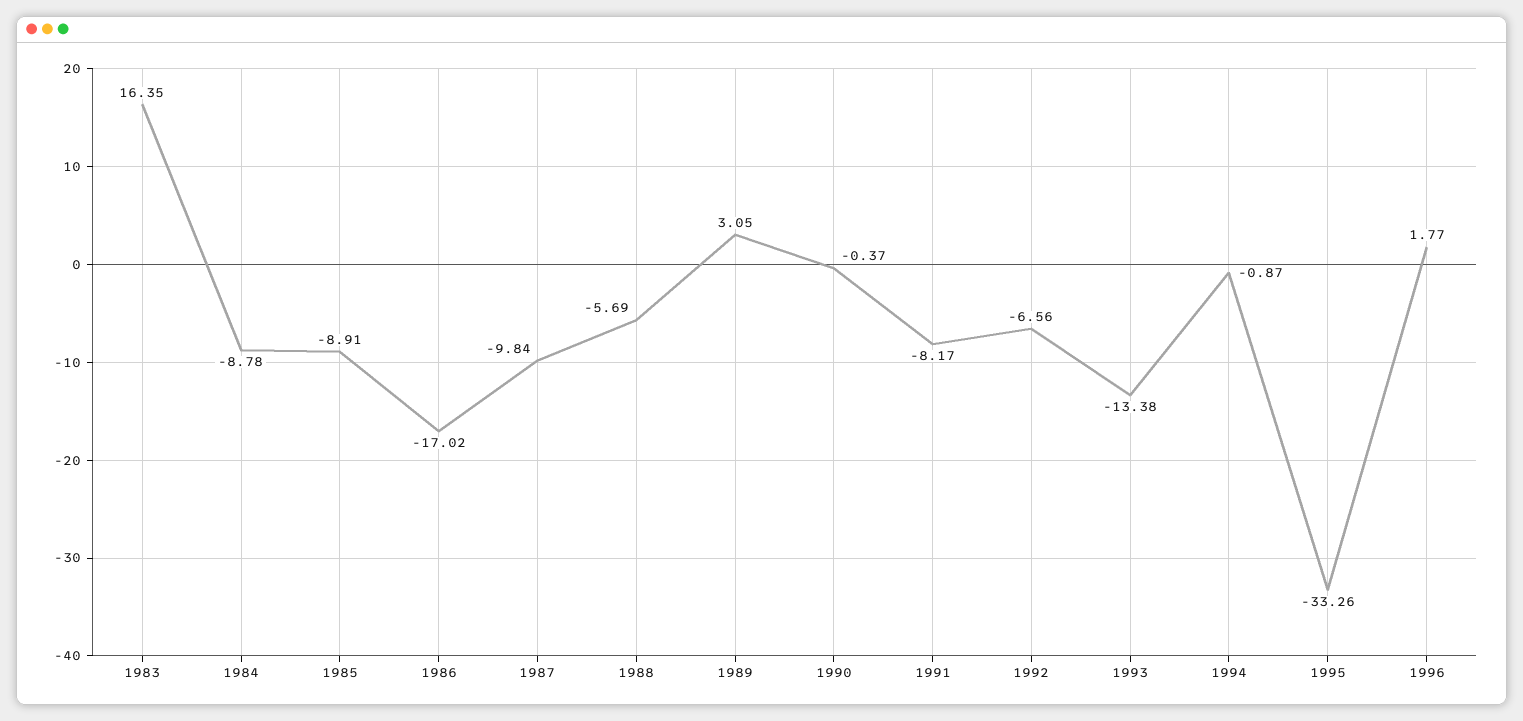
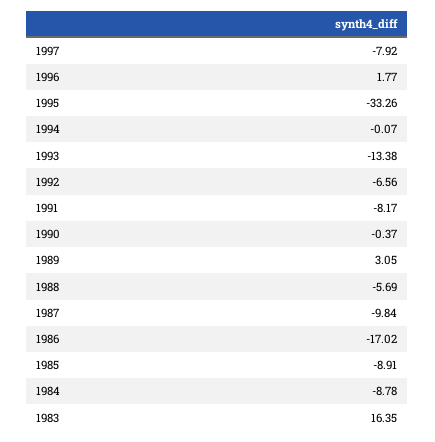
1994: -0.87 -> -0.07
1997: none -> -7.92

